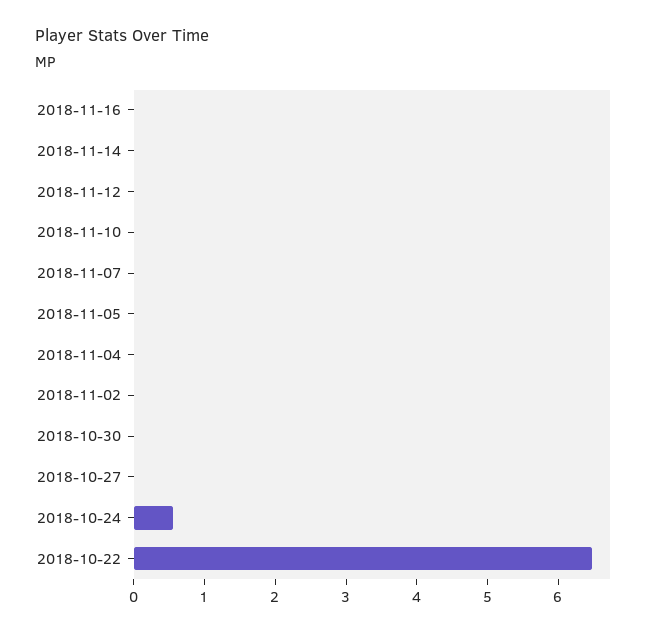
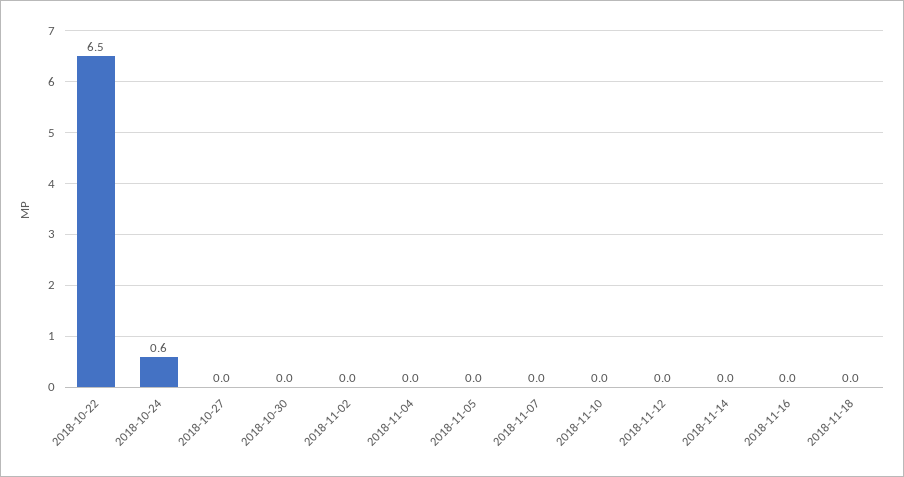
2018-11-18: none -> 0

